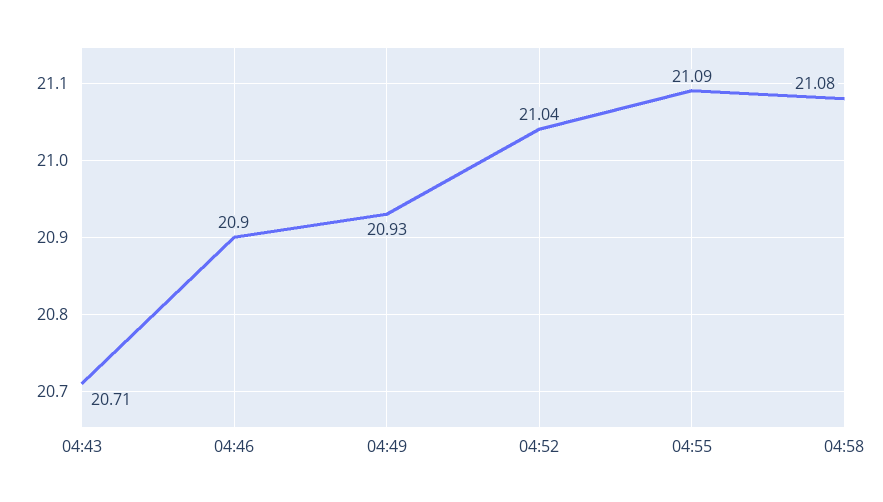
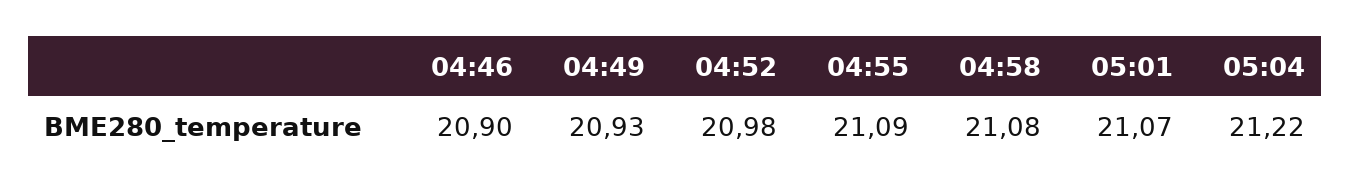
04:43: 20.71 -> none
04:52: 21.04 -> 20.98
05:01: none -> 21.07
05:04: none -> 21.22

